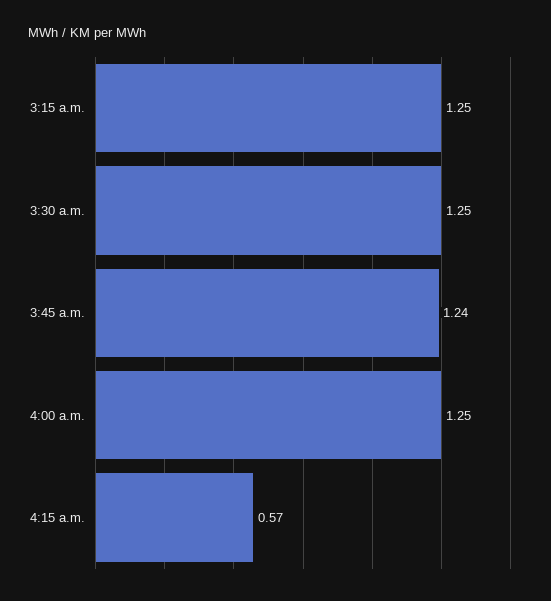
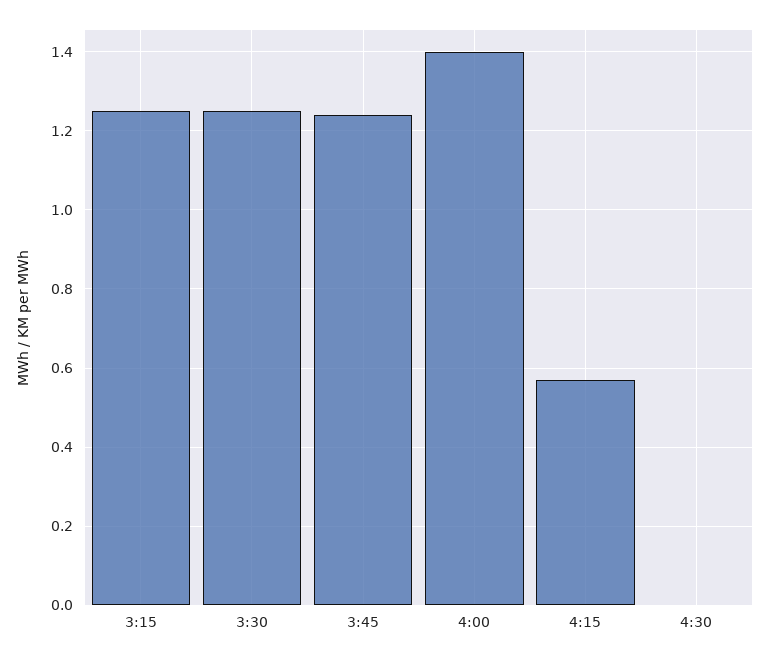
4:00 a.m.: 1.25 -> 1.4
4:30: none -> 0

